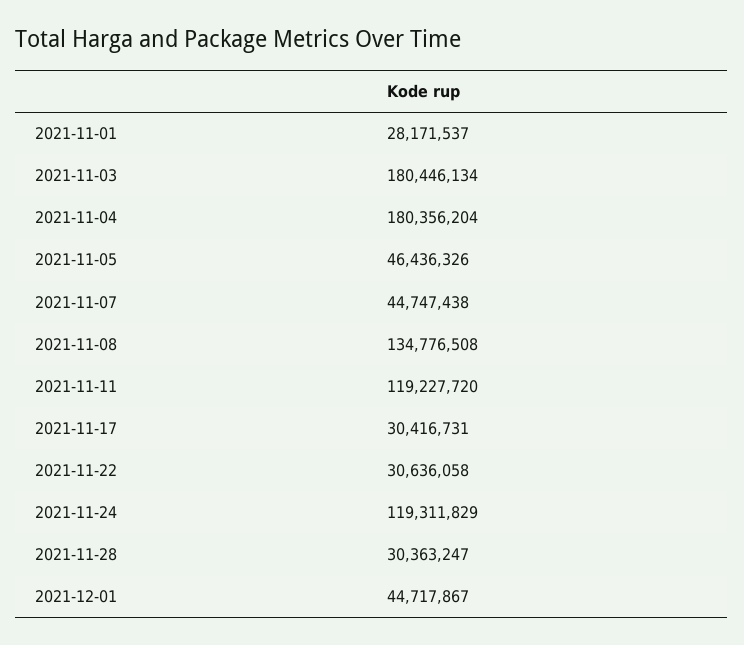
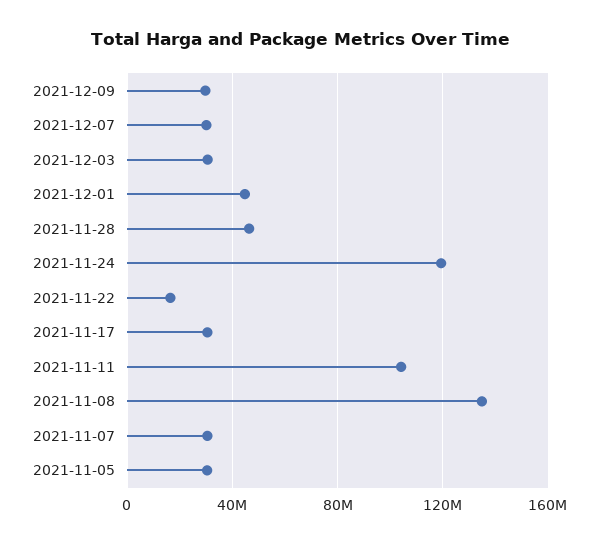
2021-11-01: 28171537 -> none
2021-11-03: 180446134 -> none
2021-11-04: 180356204 -> none
2021-11-05: 46436326 -> 30000000
2021-11-07: 44747438 -> 30000000
2021-11-11: 119227720 -> 105000000
2021-11-22: 30636058 -> 15000000
2021-11-28: 30363247 -> 45000000
2021-12-09: none -> 30000000
2021-12-07: none -> 30000000
2021-12-03: none -> 30000000

